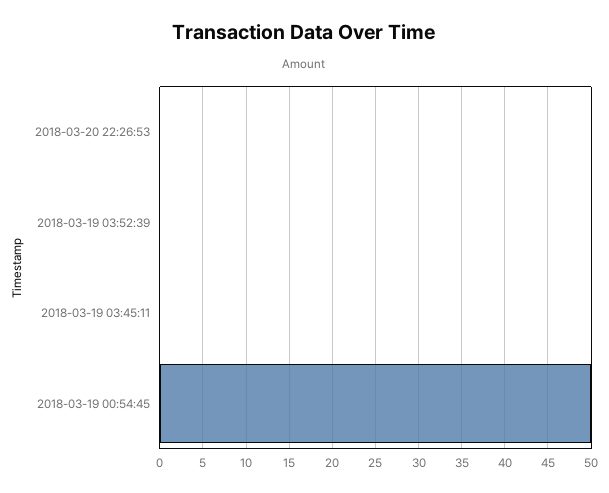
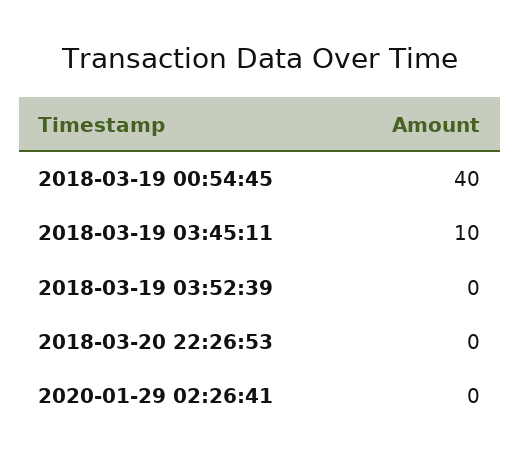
2018-03-19 03:45:11: 0 -> 10
2018-03-19 00:54:45: 50 -> 40
2020-01-29 02:26:41: none -> 0

